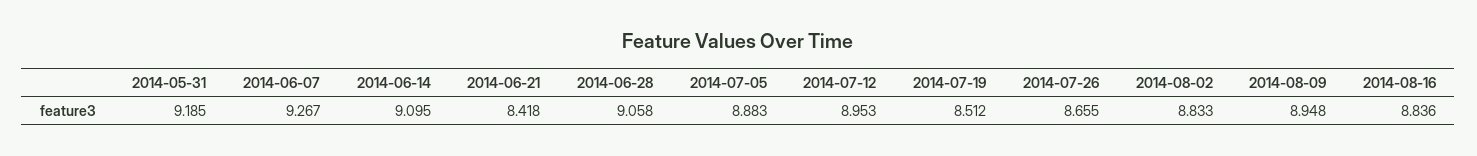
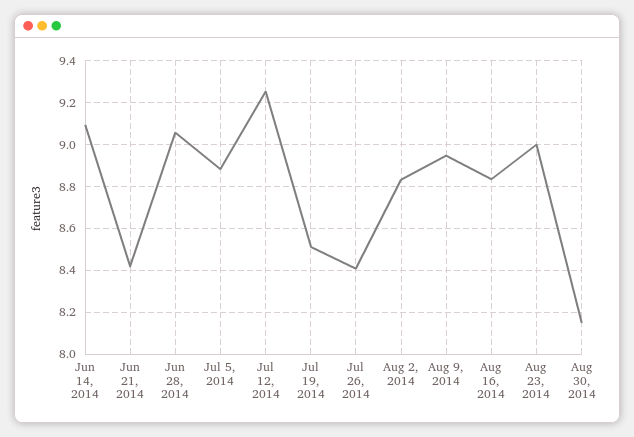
2014-05-31: 9.185 -> none
2014-06-07: 9.267 -> none
2014-07-12: 8.953 -> 9.25
2014-07-26: 8.655 -> 8.4
Aug 23, 2014: none -> 9
Aug 30, 2014: none -> 8.15

